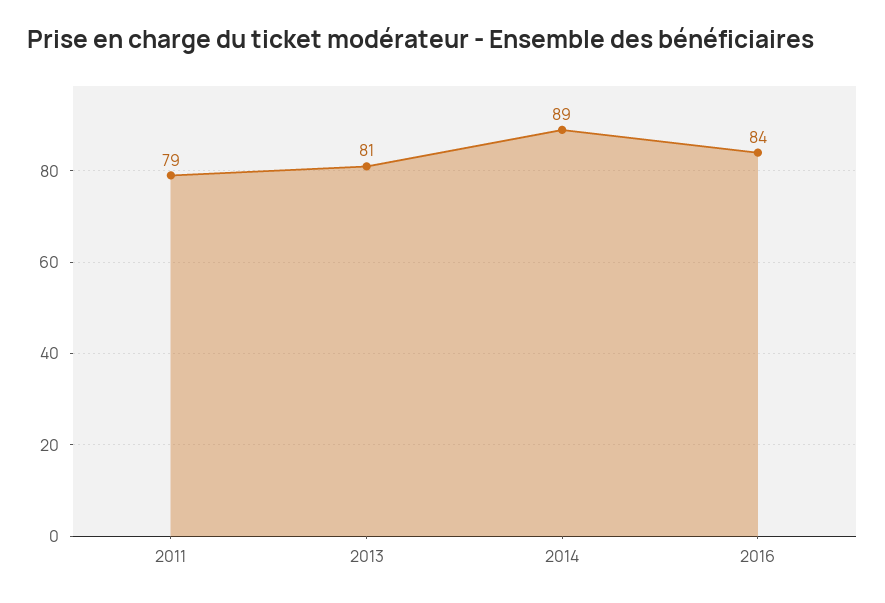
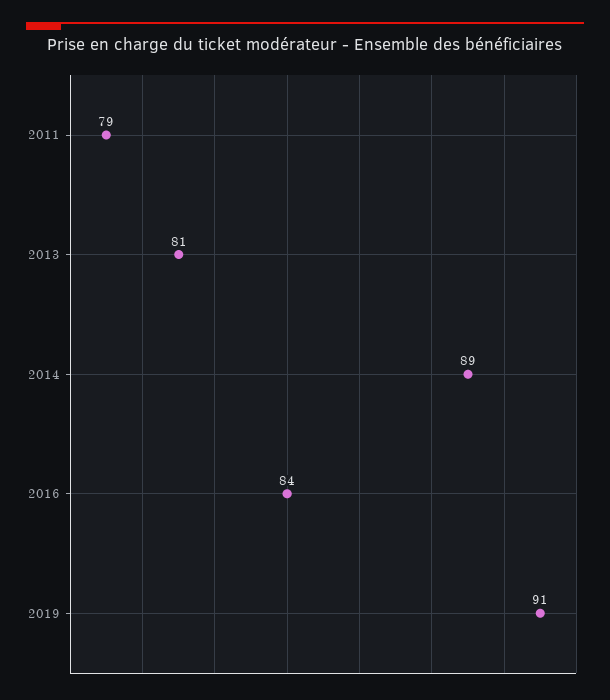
2019: none -> 91

